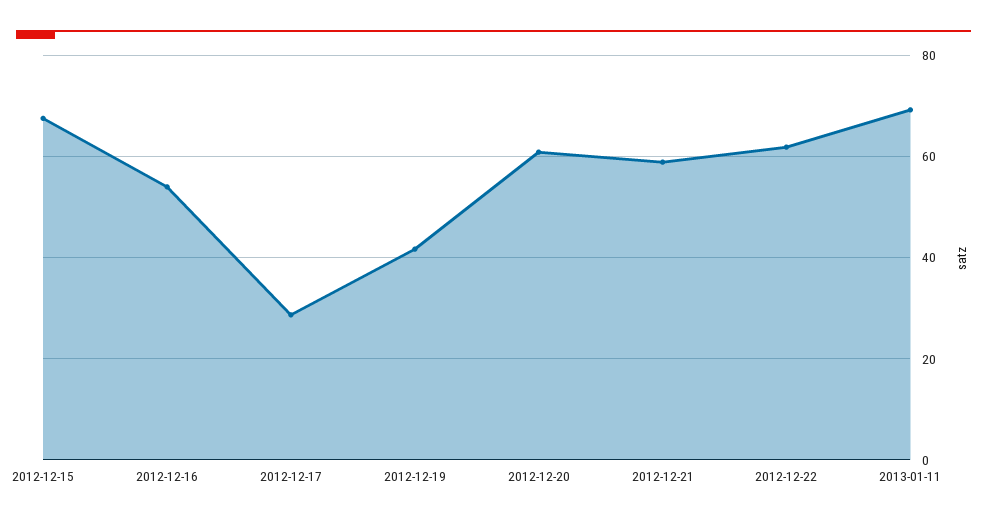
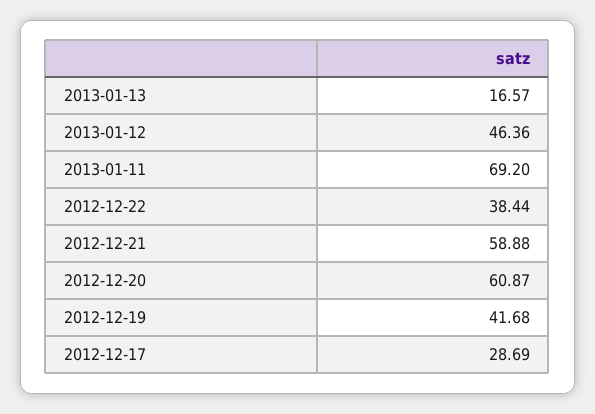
2012-12-15: 68 -> none
2012-12-16: 54 -> none
2012-12-22: 62 -> 38.44
2013-01-13: none -> 16.57
2013-01-12: none -> 46.36

